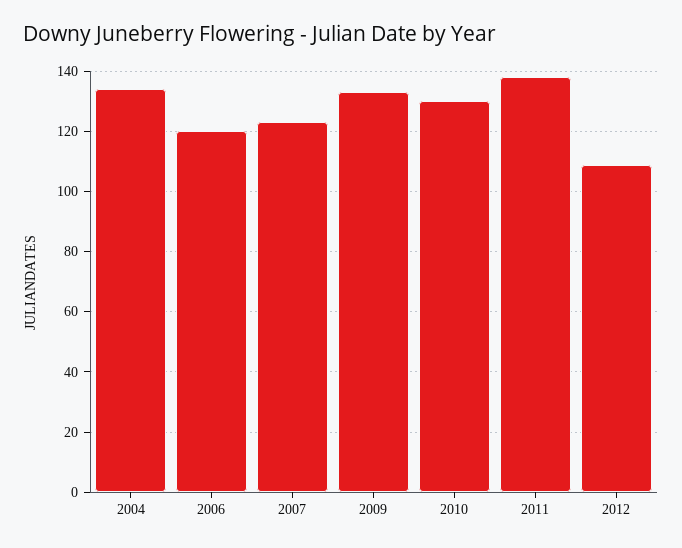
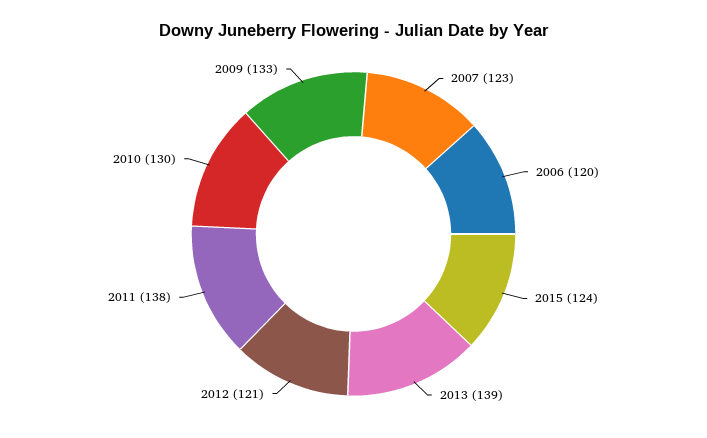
2004: 135 -> none
2012: 110 -> 121
2015: none -> 124
2013: none -> 139

